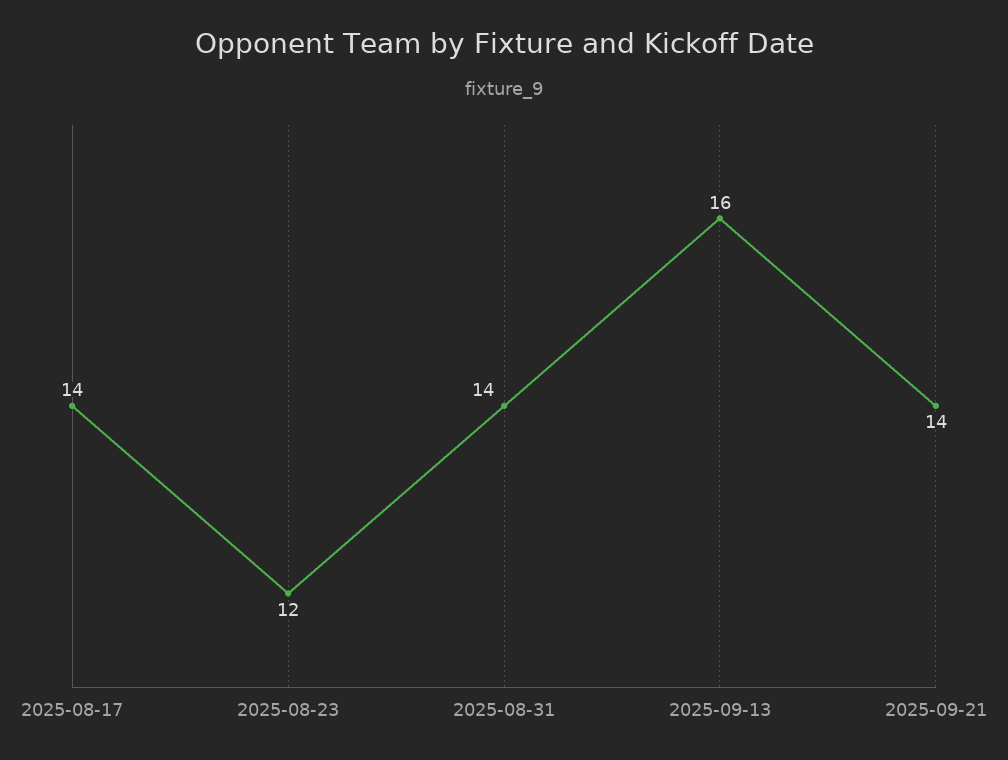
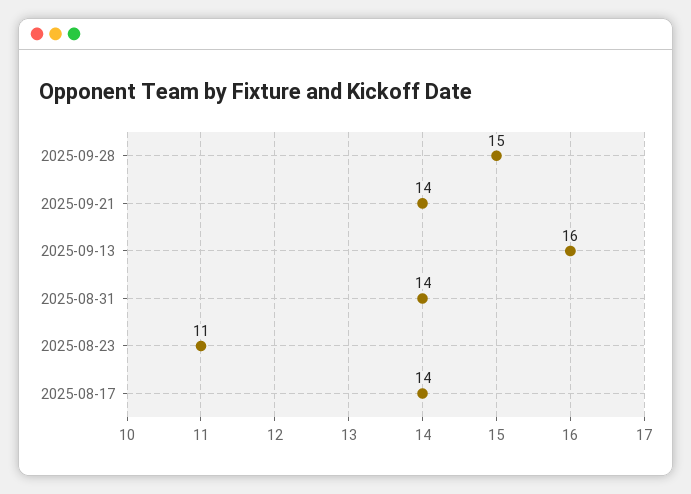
2025-08-23: 12 -> 11
2025-09-28: none -> 15

